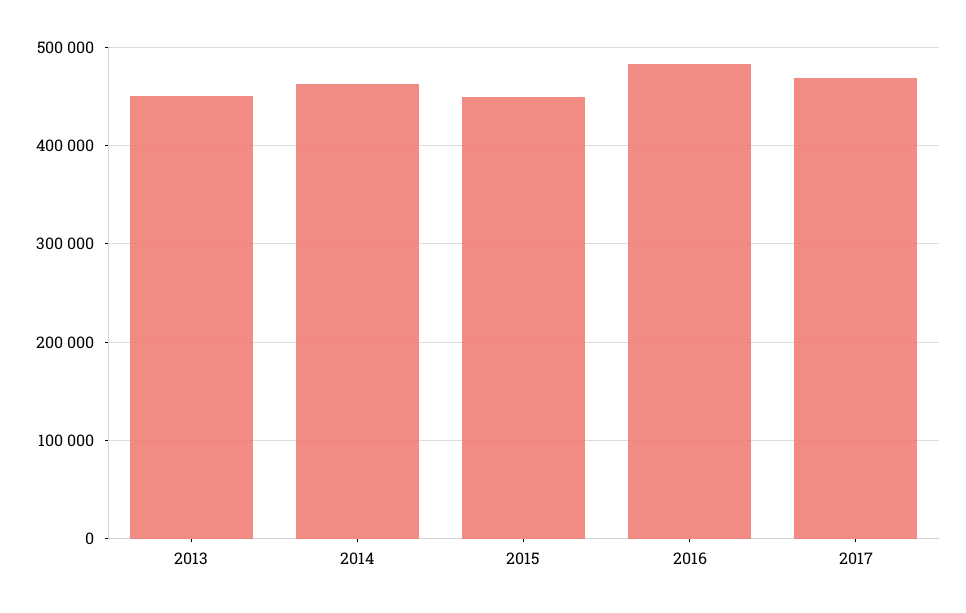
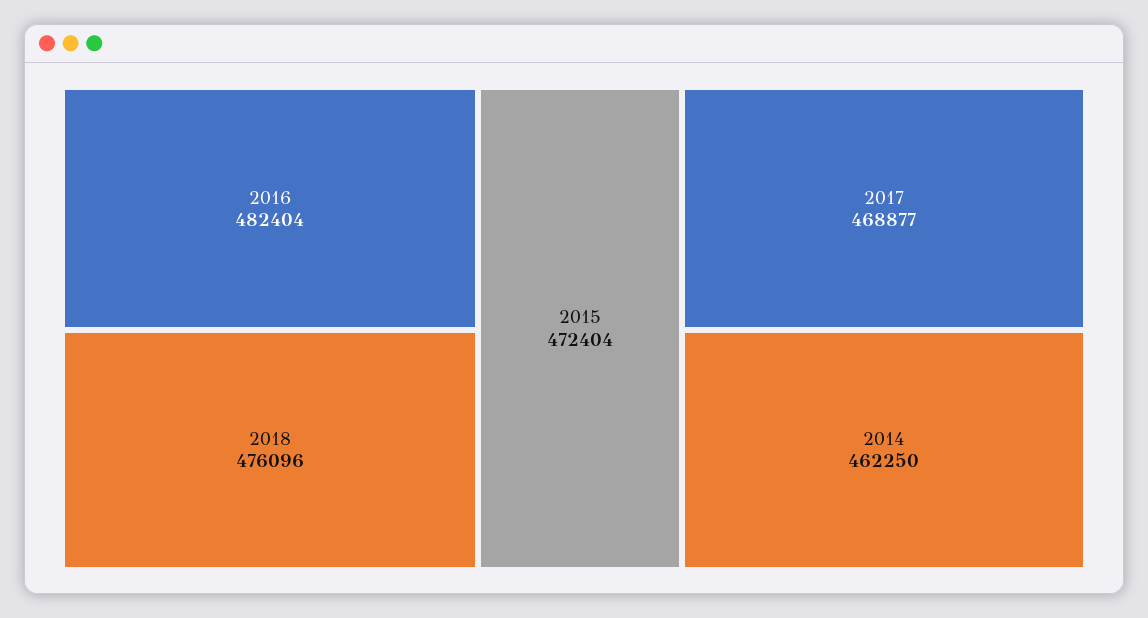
2013: 450000 -> none
2015: 450000 -> 472404
2018: none -> 476096

